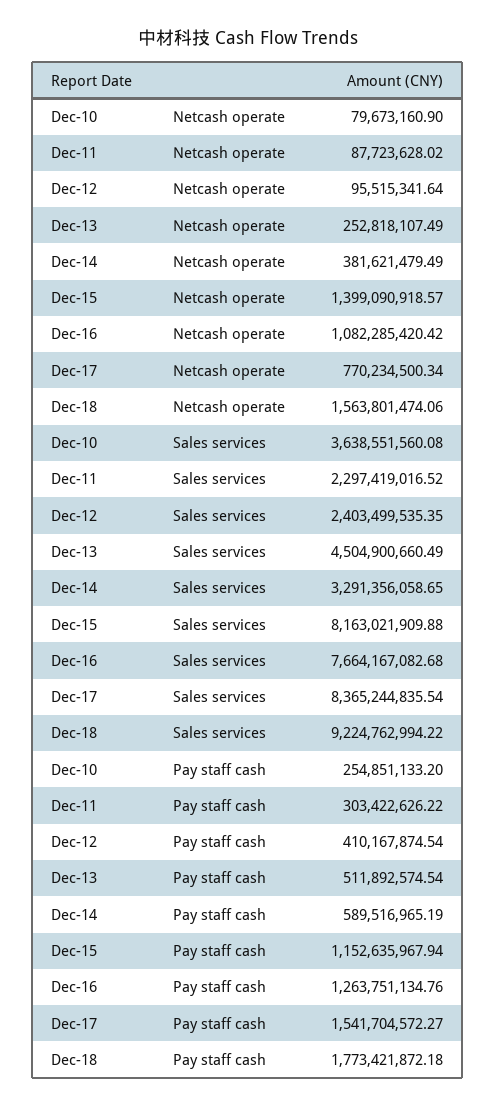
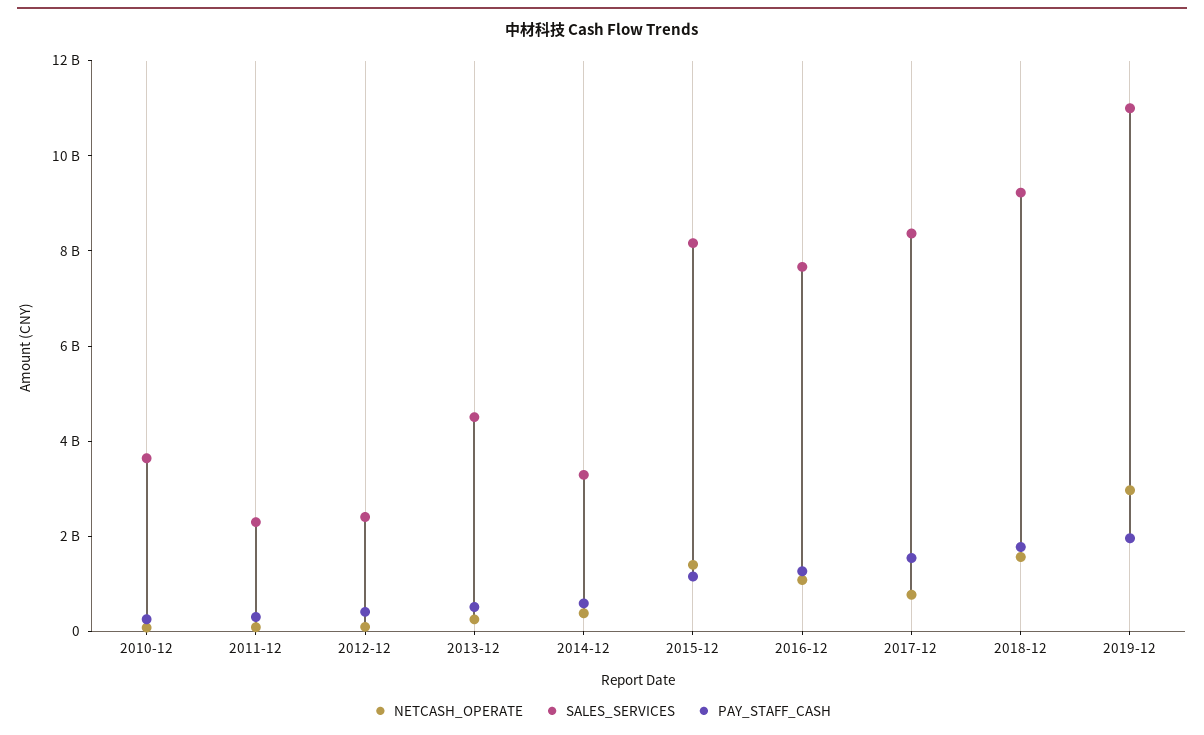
Netcash operate, 2019-12: none -> 3000000000
Sales services, 2019-12: none -> 11000000000
Pay staff cash, 2019-12: none -> 2000000000

